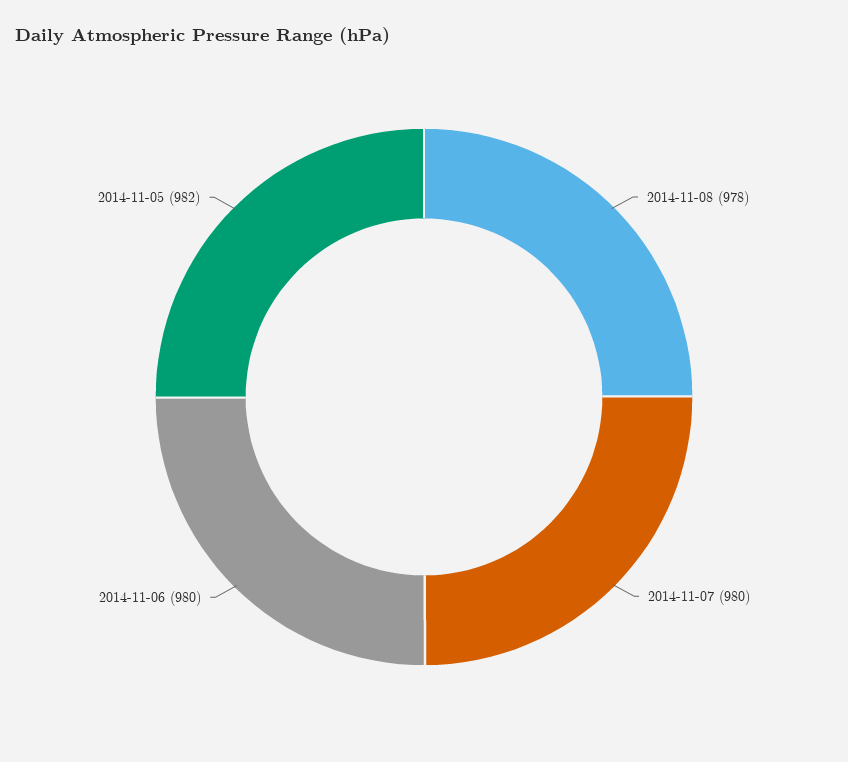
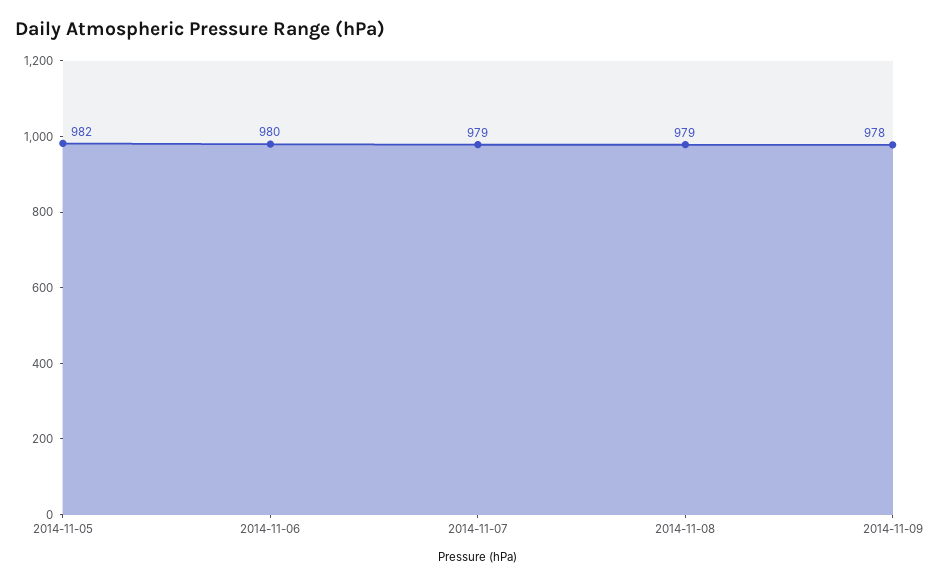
2014-11-08: 978 -> 979
2014-11-07: 980 -> 979
2014-11-09: none -> 978

